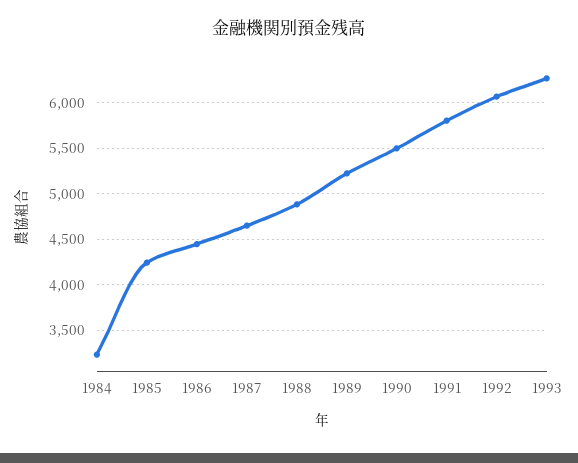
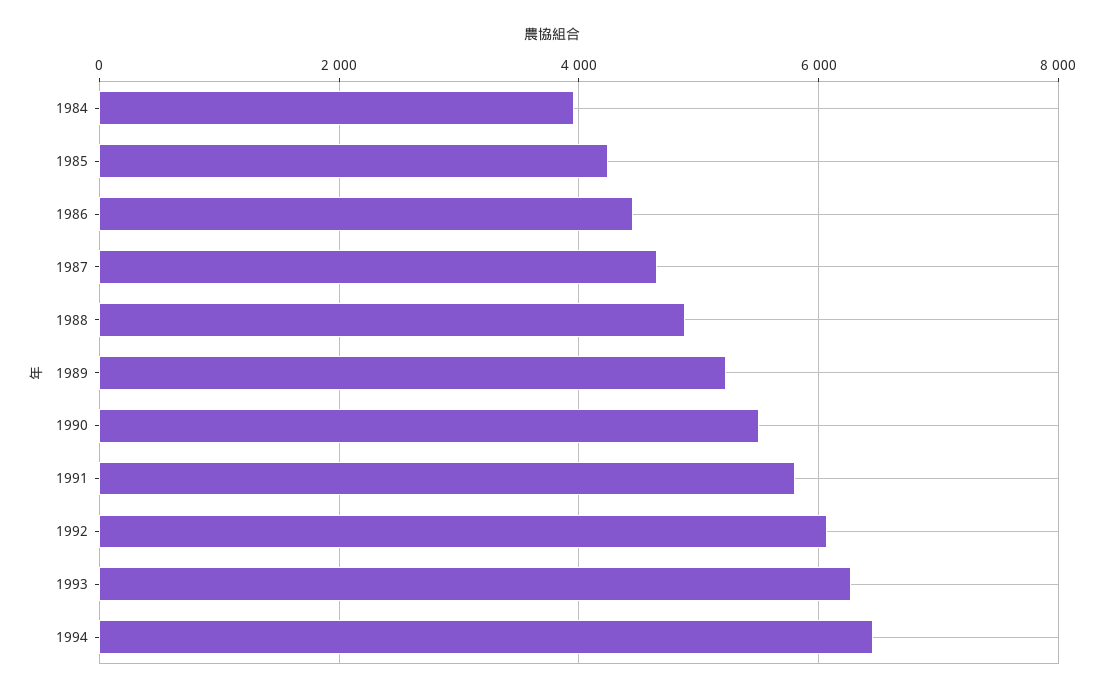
1984: 3200 -> 4000
1994: none -> 6400

